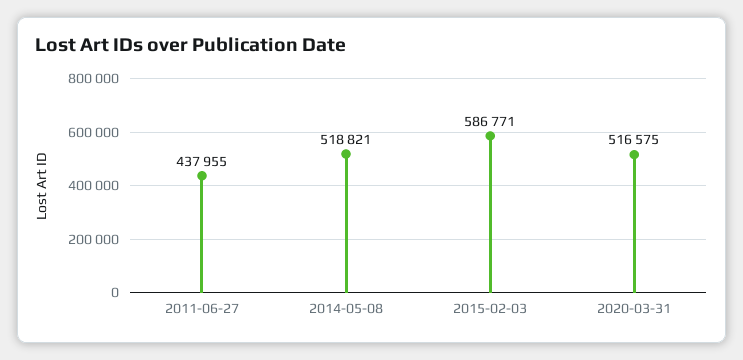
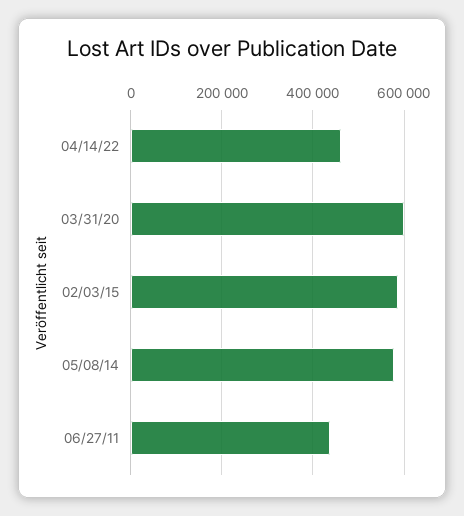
2014-05-08: 518821 -> 580000
2020-03-31: 516575 -> 600000
04/14/22: none -> 460000

